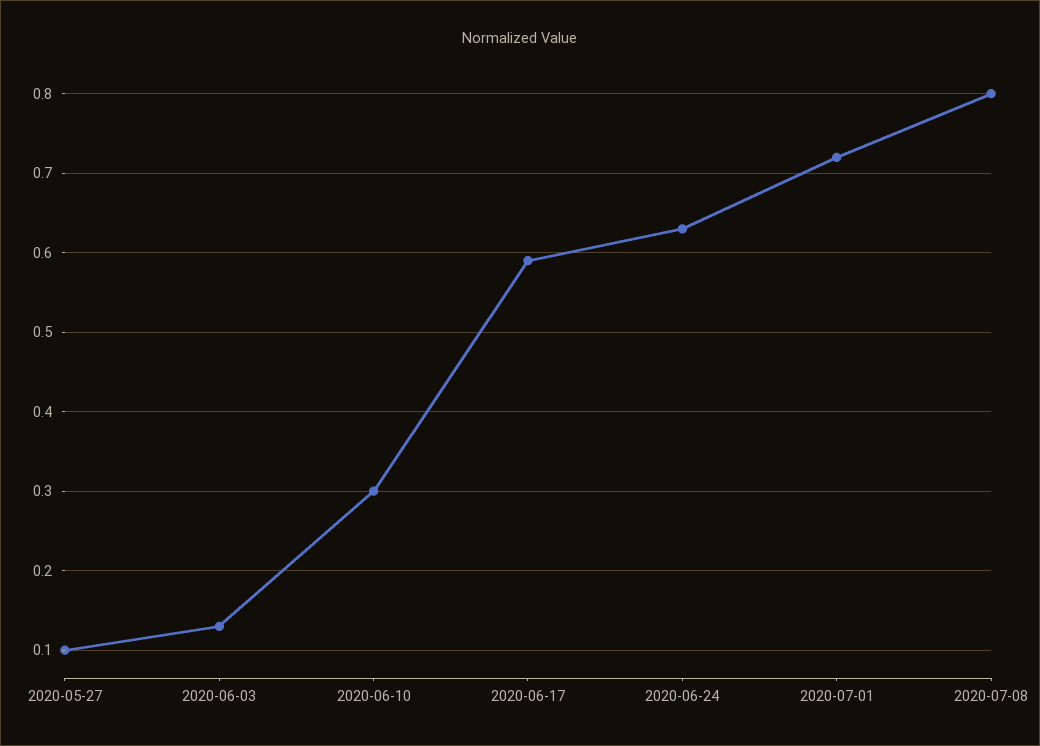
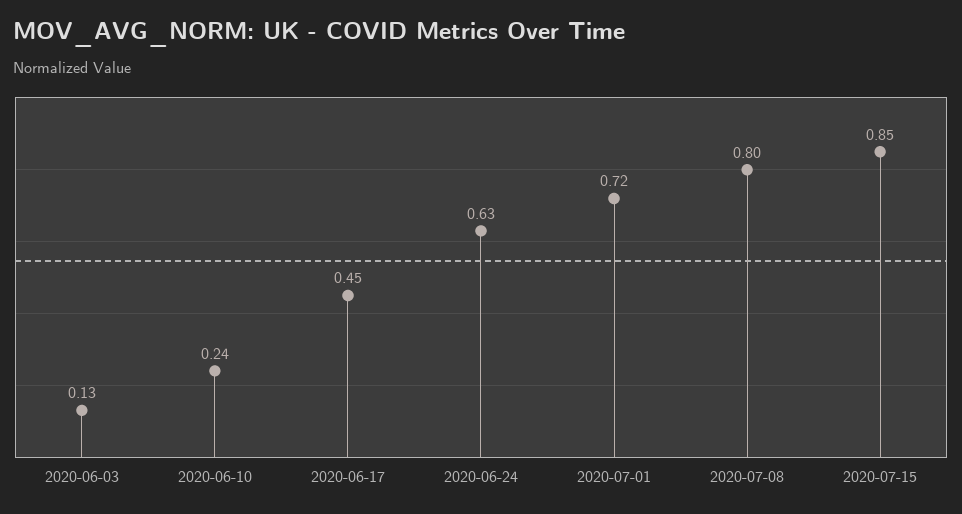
2020-05-27: 0.1 -> none
2020-06-10: 0.3 -> 0.24
2020-06-17: 0.59 -> 0.45
2020-07-15: none -> 0.85

